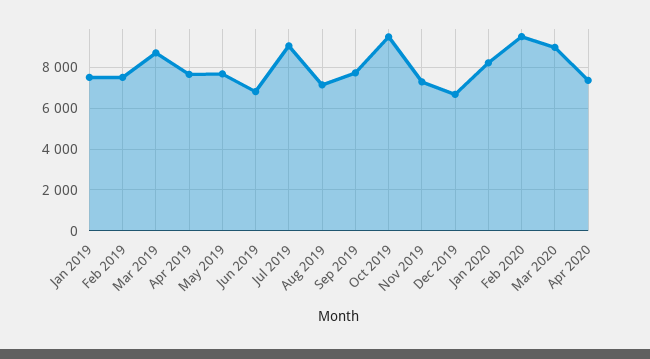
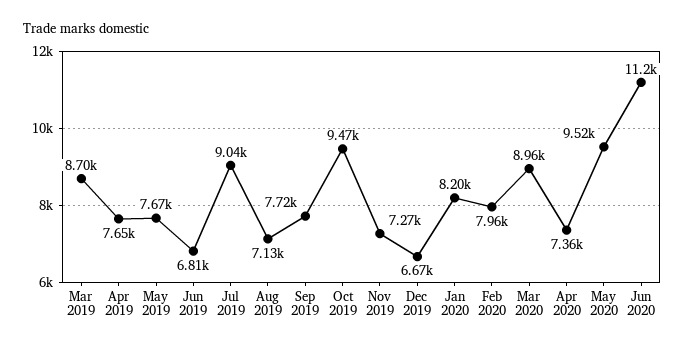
Jan 2019: 7500 -> none
Feb 2019: 7500 -> none
Feb 2020: 9500 -> 7960
May 2020: none -> 9520
Jun 2020: none -> 11200

